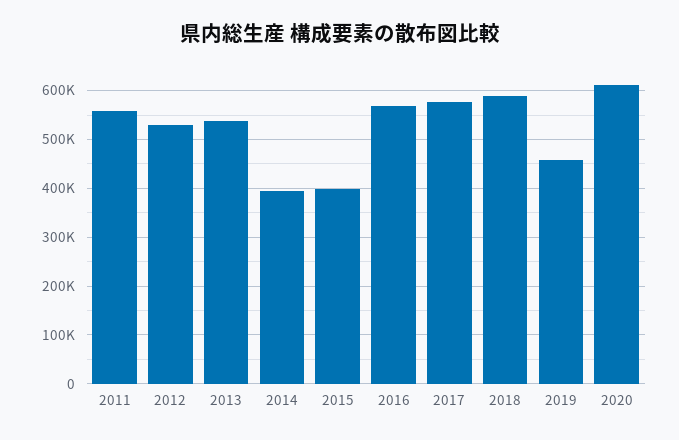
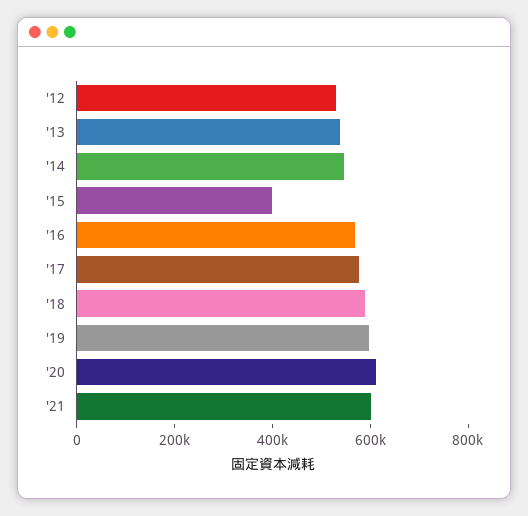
2011: 560000 -> none
2014: 400000 -> 550000
2019: 460000 -> 600000
'21: none -> 600000

